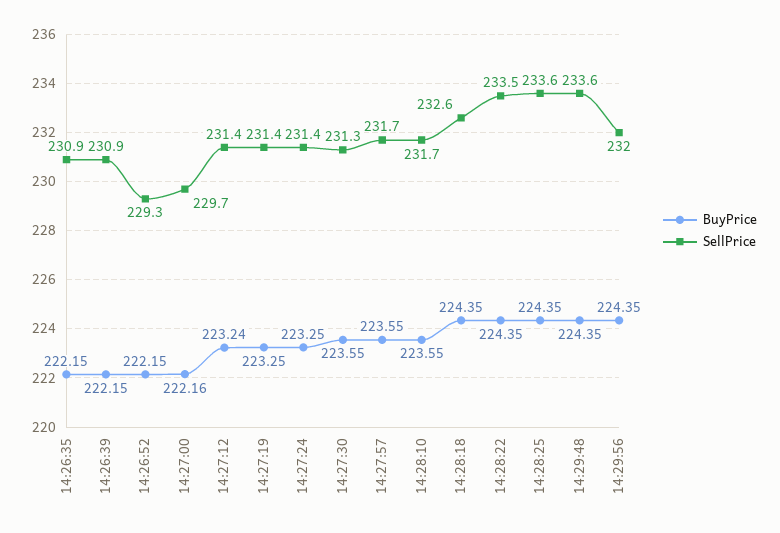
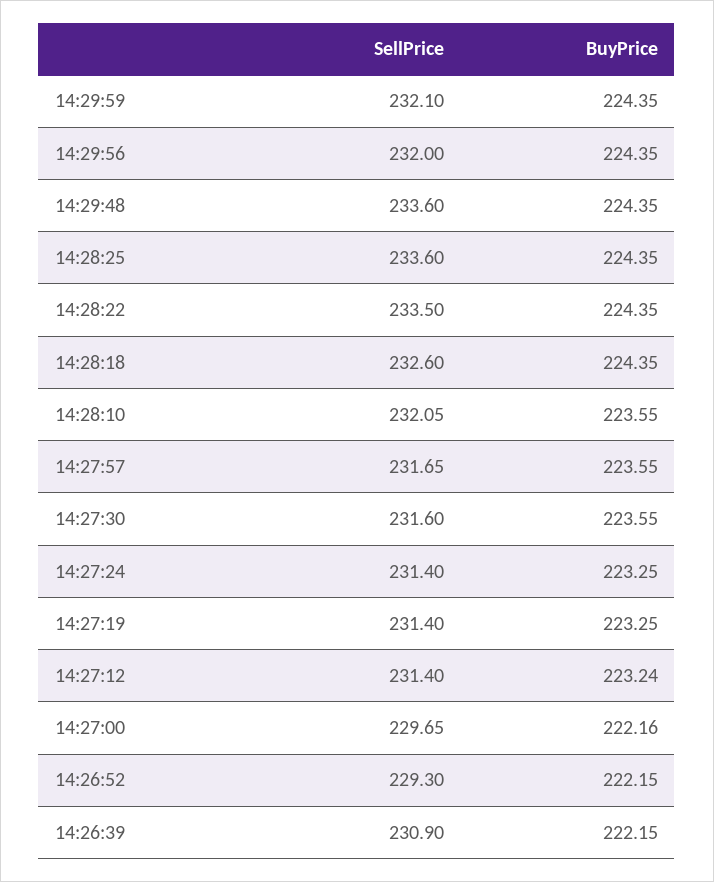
BuyPrice, 14:26:35: 222.15 -> none
SellPrice, 14:26:35: 230.9 -> none
SellPrice, 14:27:30: 231.3 -> 231.6
SellPrice, 14:28:10: 231.7 -> 232.05
SellPrice, 14:29:59: none -> 232.1
BuyPrice, 14:29:59: none -> 224.35

